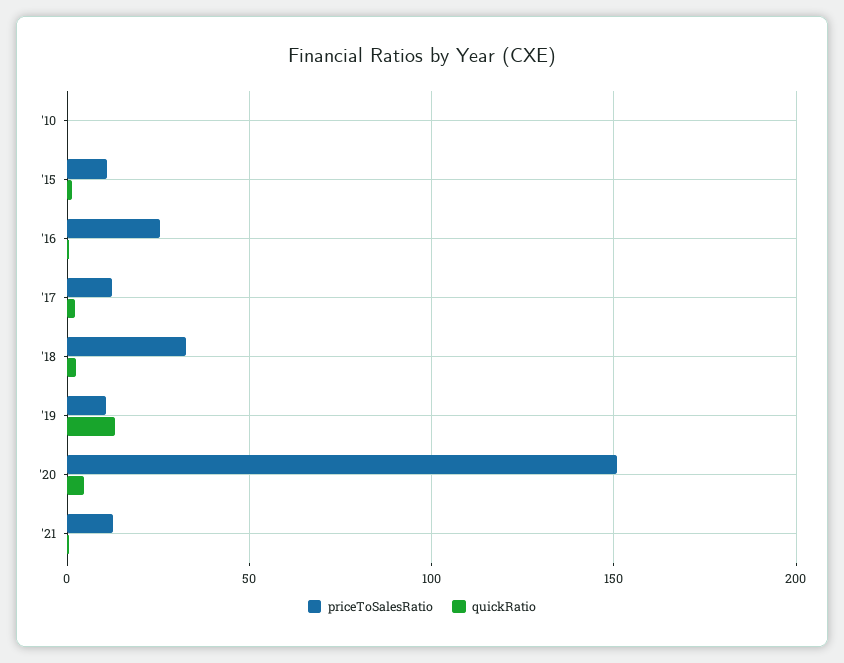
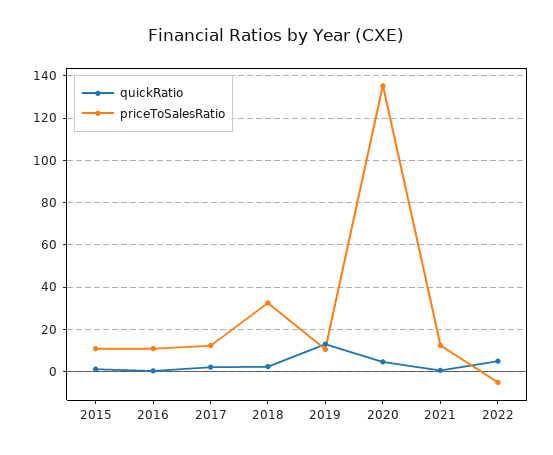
priceToSalesRatio, '10: 0 -> none
quickRatio, '10: 0 -> none
priceToSalesRatio, '16: 25 -> 10
priceToSalesRatio, '20: 150 -> 135
quickRatio, 2022: none -> 5
priceToSalesRatio, 2022: none -> -5

